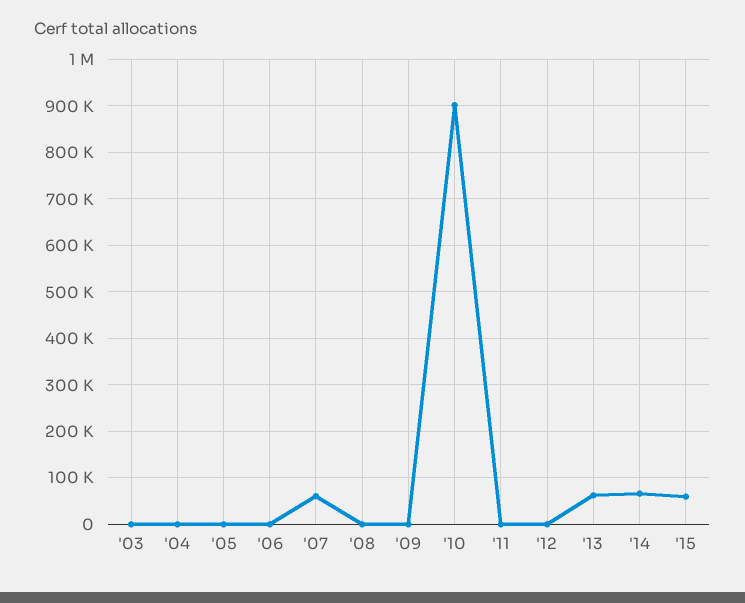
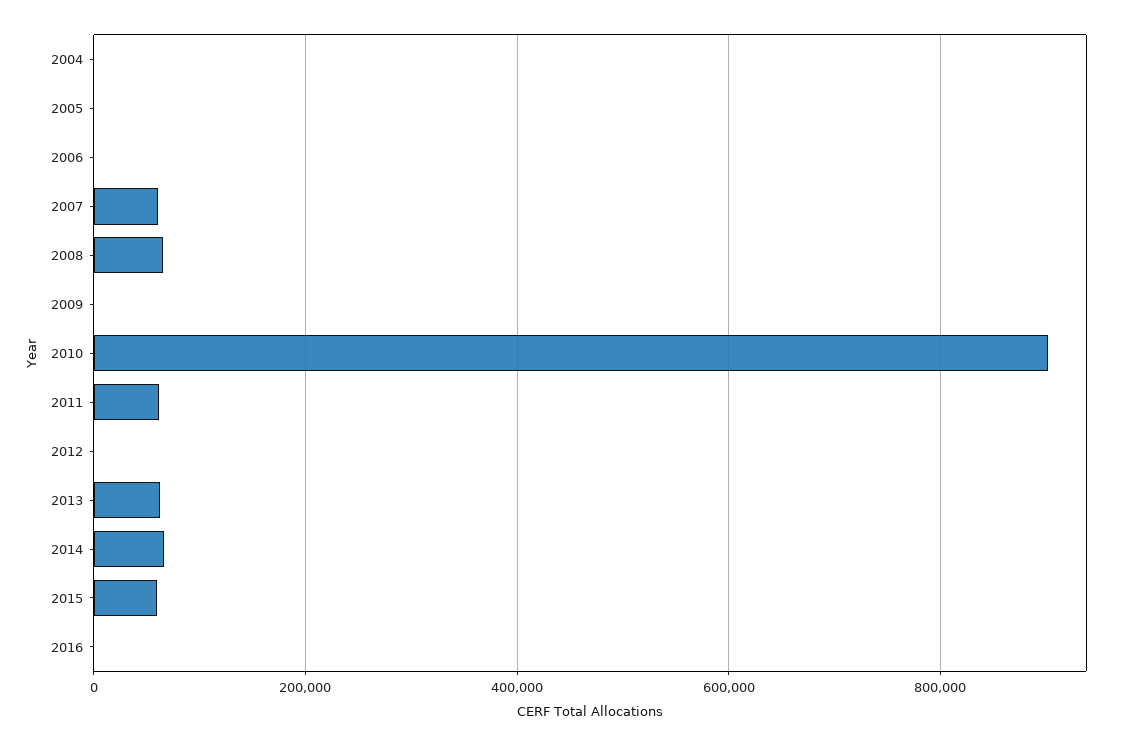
'03: 0 -> none
'08: 0 -> 60000
'11: 0 -> 60000
2016: none -> 0

